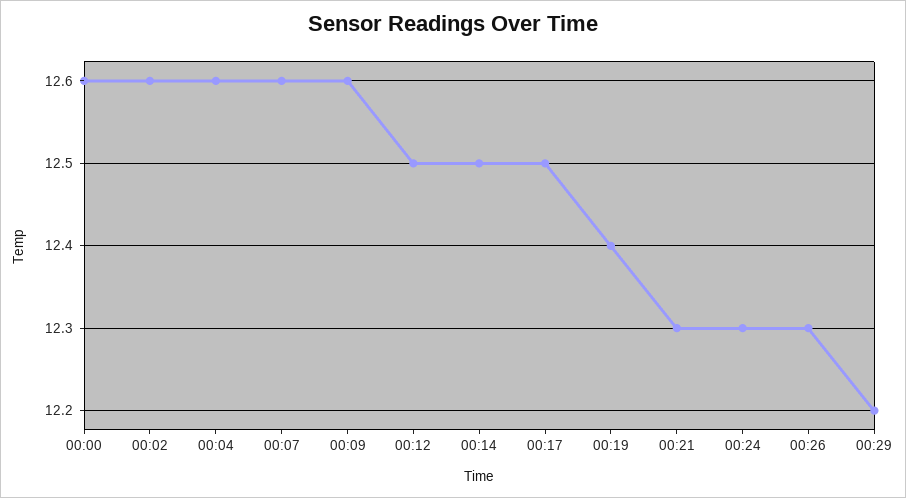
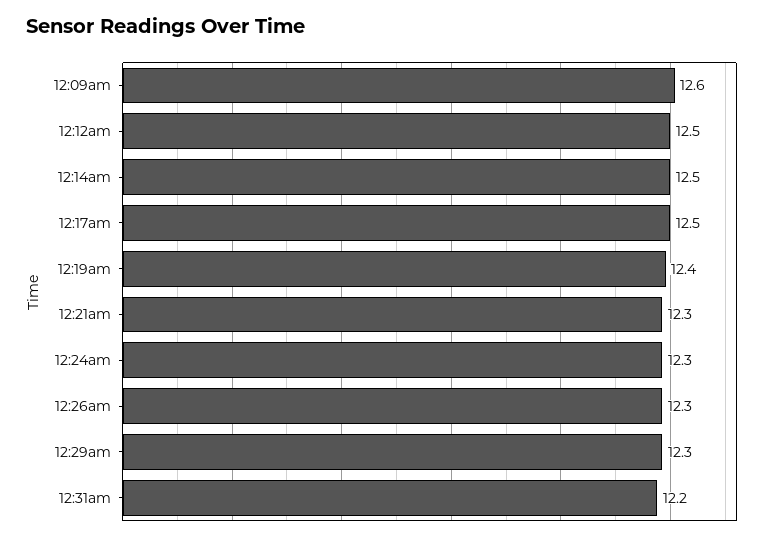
00:00: 12.6 -> none
00:02: 12.6 -> none
00:04: 12.6 -> none
00:07: 12.6 -> none
00:29: 12.2 -> 12.3
12:31am: none -> 12.2

